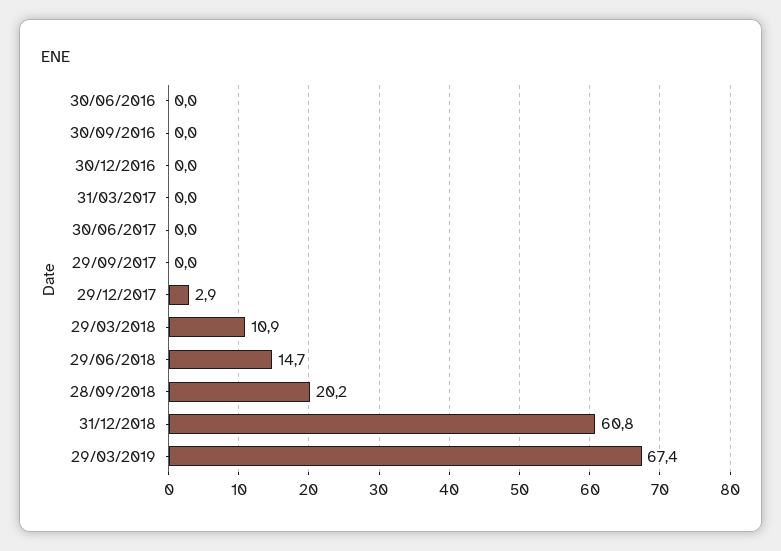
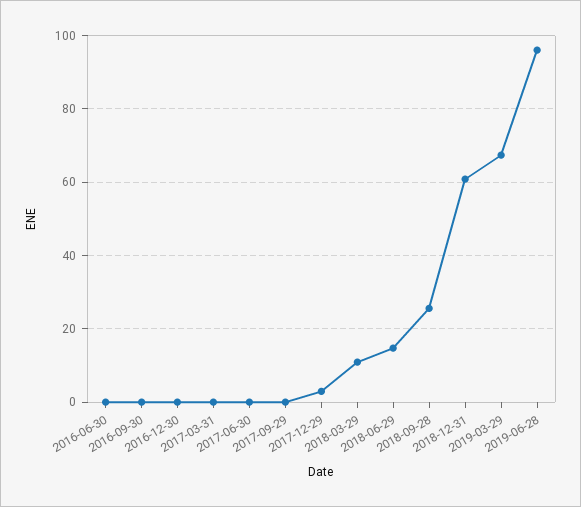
28/09/2018: 20.2 -> 26
2019-06-28: none -> 96

